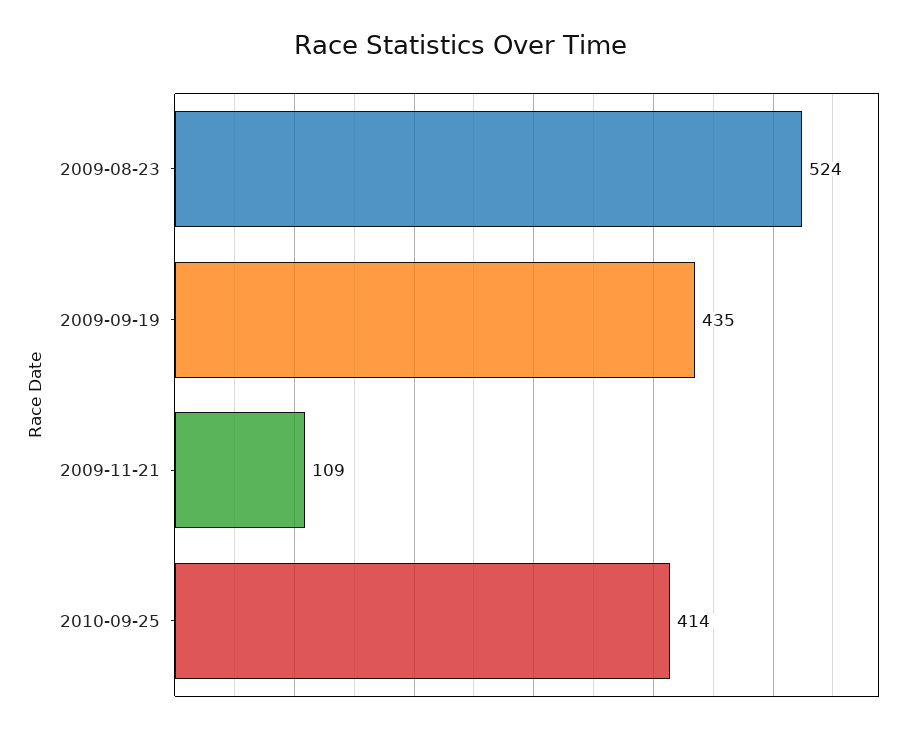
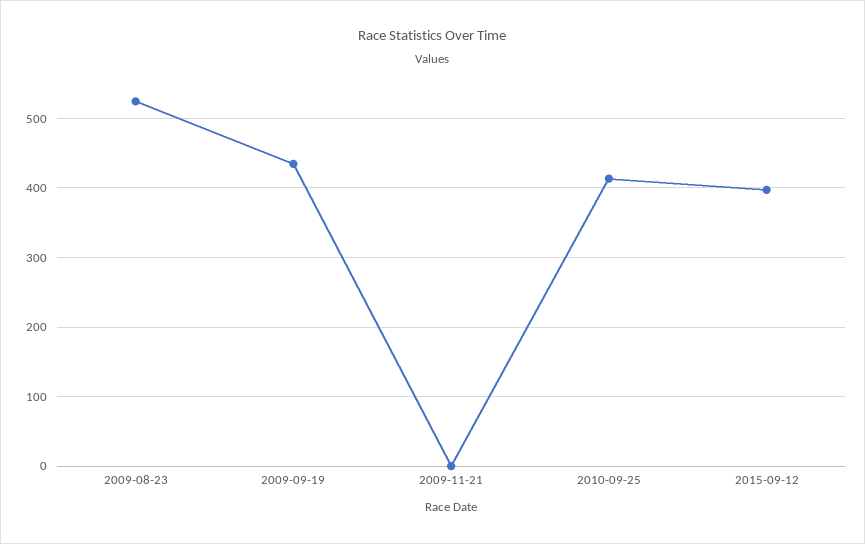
2009-11-21: 109 -> 0
2015-09-12: none -> 400

